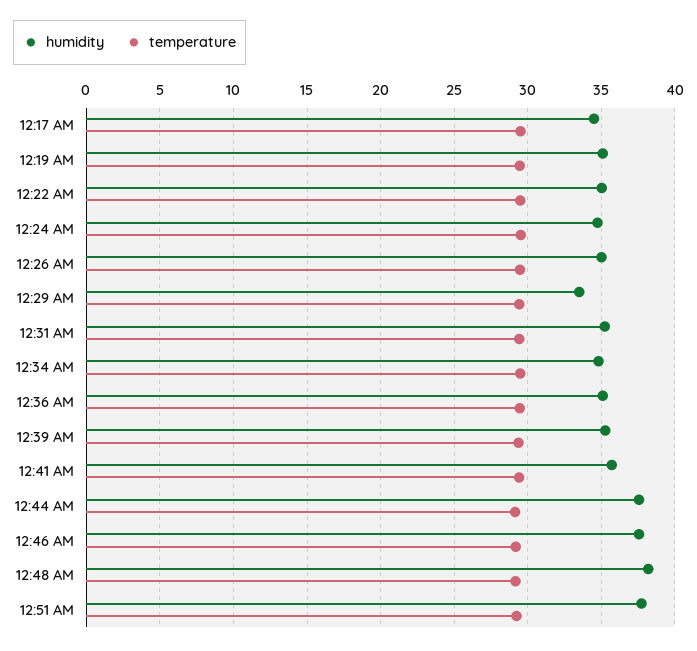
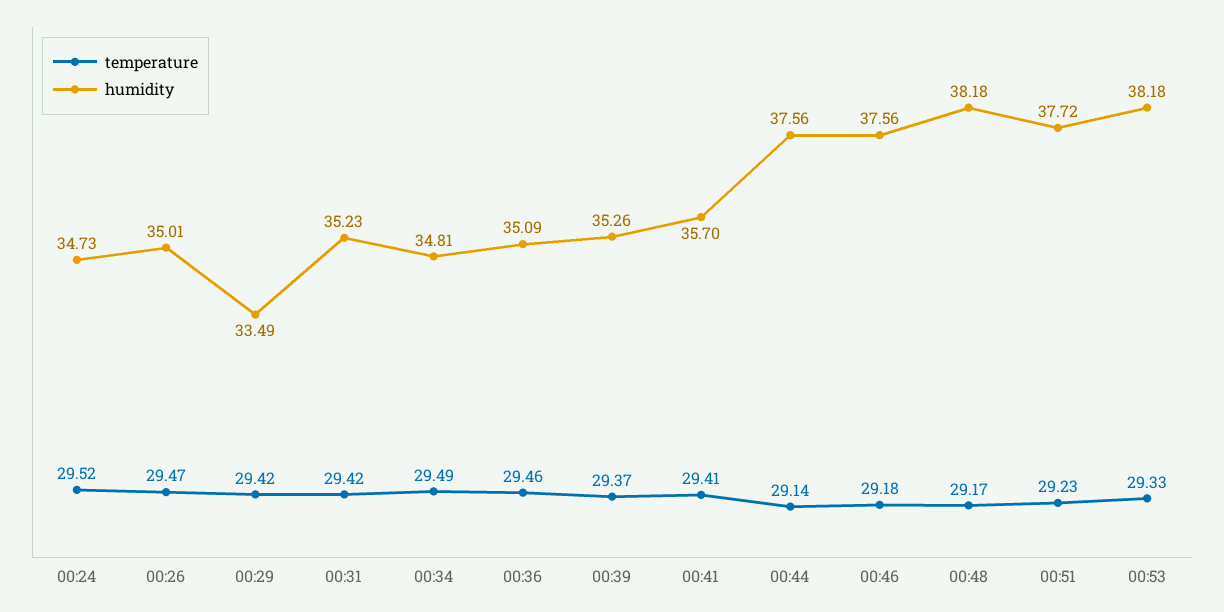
humidity, 12:17 AM: 34.5 -> none
temperature, 12:17 AM: 29.5 -> none
humidity, 12:19 AM: 35 -> none
temperature, 12:19 AM: 29.5 -> none
humidity, 12:22 AM: 35 -> none
temperature, 12:22 AM: 29.5 -> none
temperature, 00:53: none -> 29.33
humidity, 00:53: none -> 38.18

